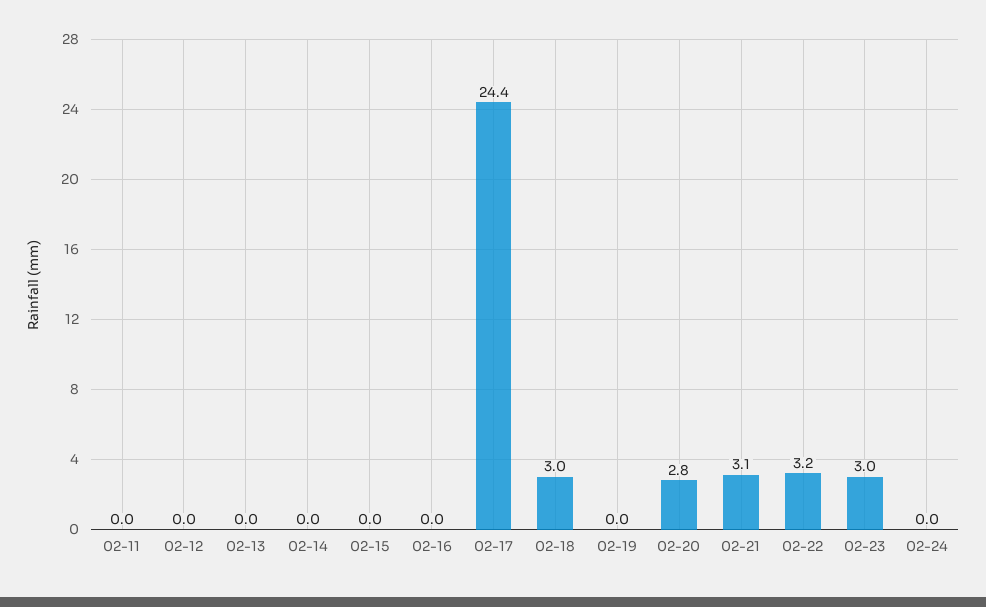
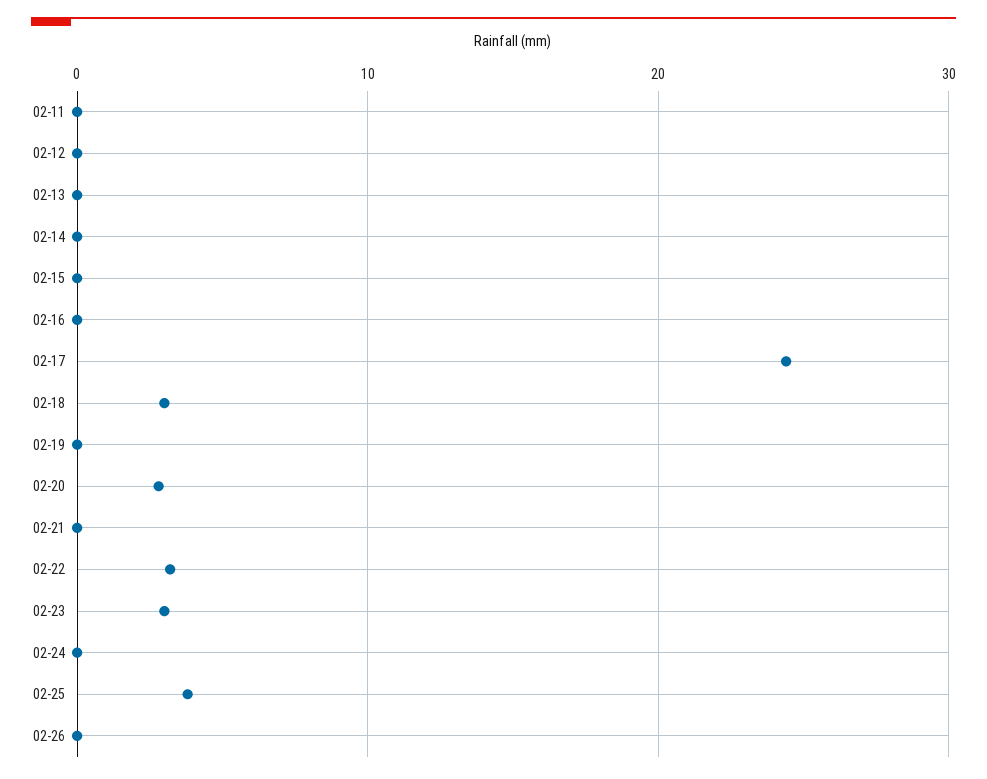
02-21: 3.1 -> 0
02-25: none -> 4
02-26: none -> 0

